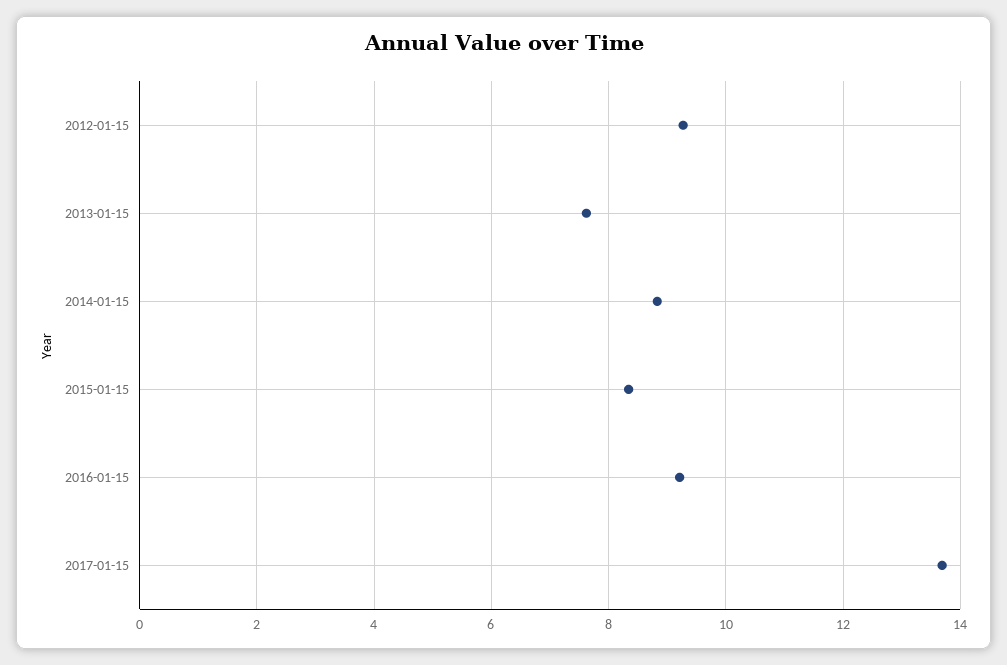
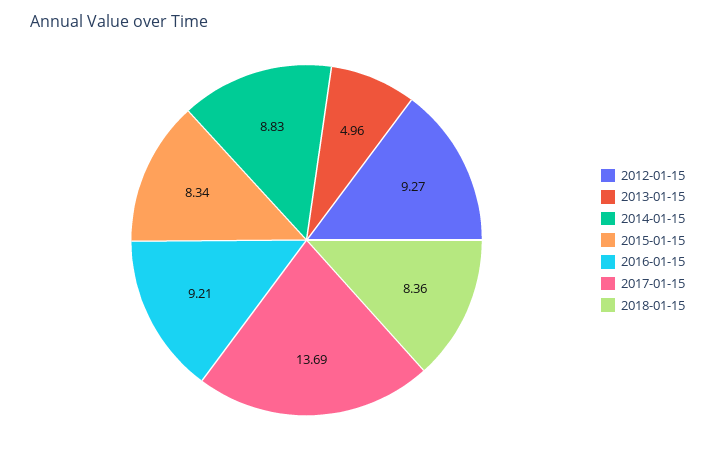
2013-01-15: 7.6 -> 4.96
2018-01-15: none -> 8.36

